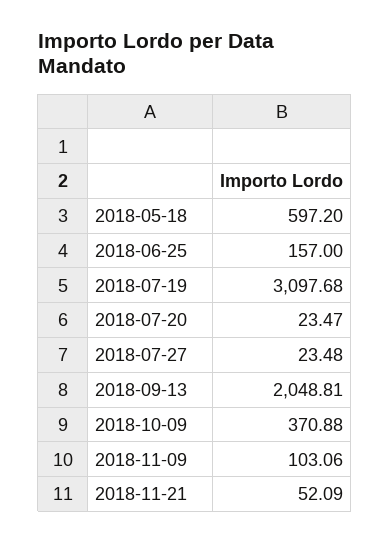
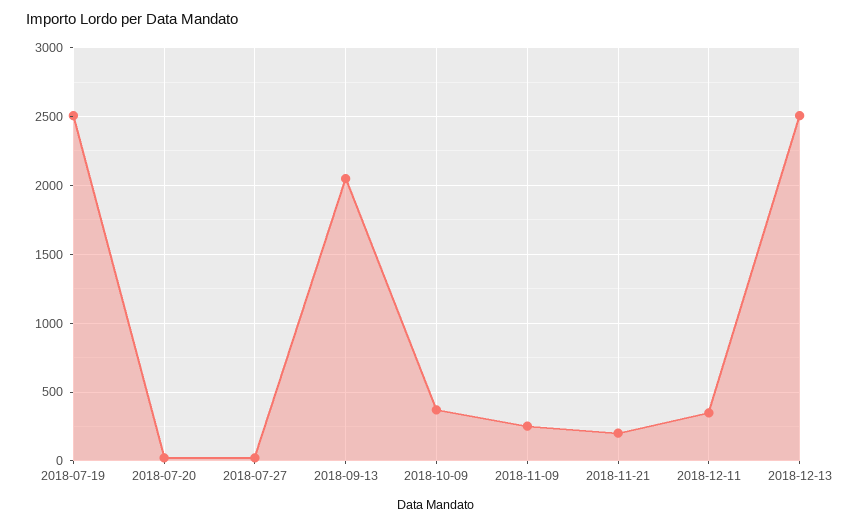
2018-05-18: 597.2 -> none
2018-06-25: 157 -> none
2018-07-19: 3097.68 -> 2500
2018-11-09: 103.06 -> 250
2018-11-21: 52.09 -> 200
2018-12-11: none -> 350
2018-12-13: none -> 2500

